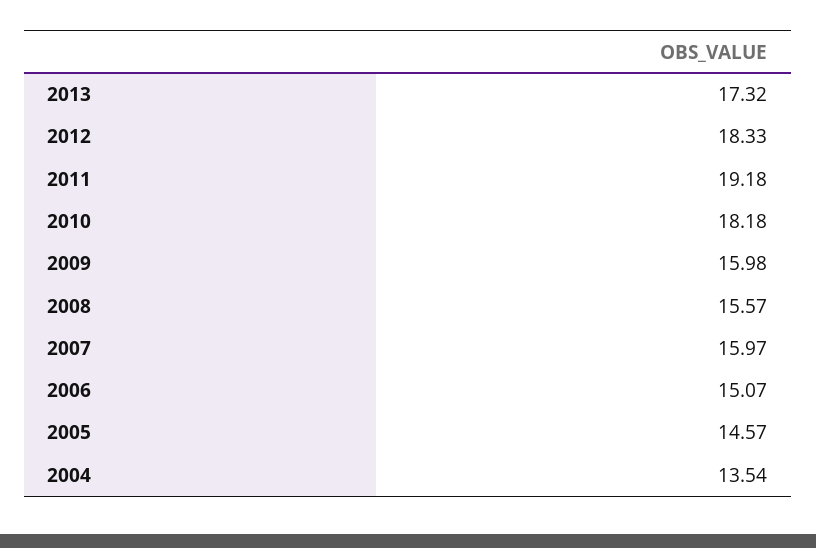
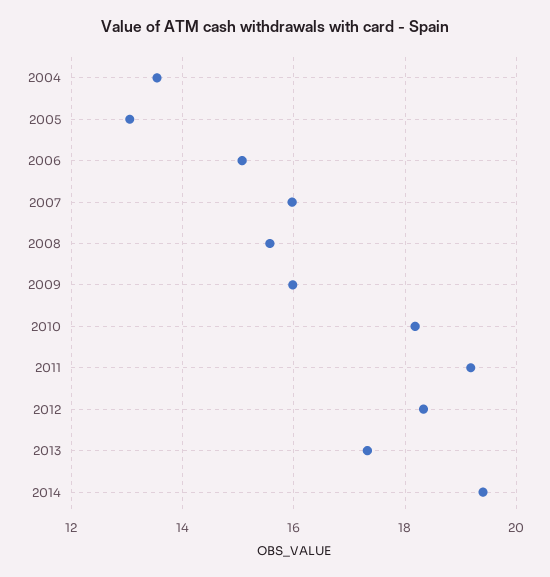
2005: 14.57 -> 13
2014: none -> 19.4

